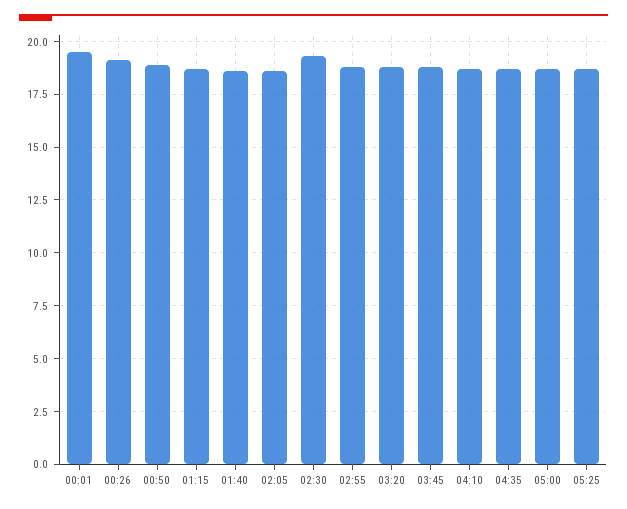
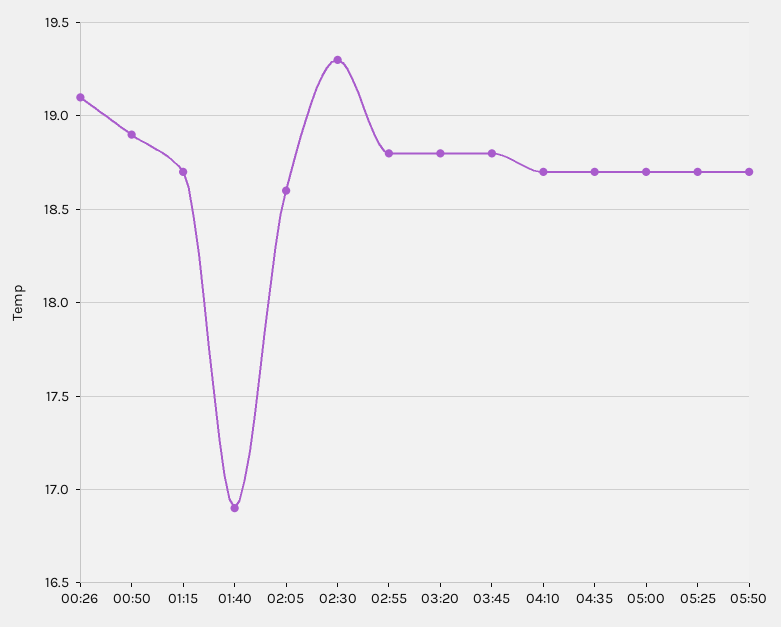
00:01: 19.5 -> none
01:40: 18.5 -> 16.9
05:50: none -> 18.7

